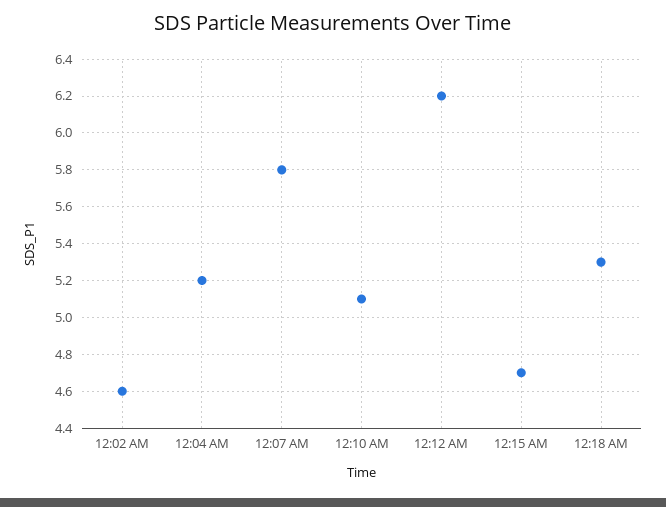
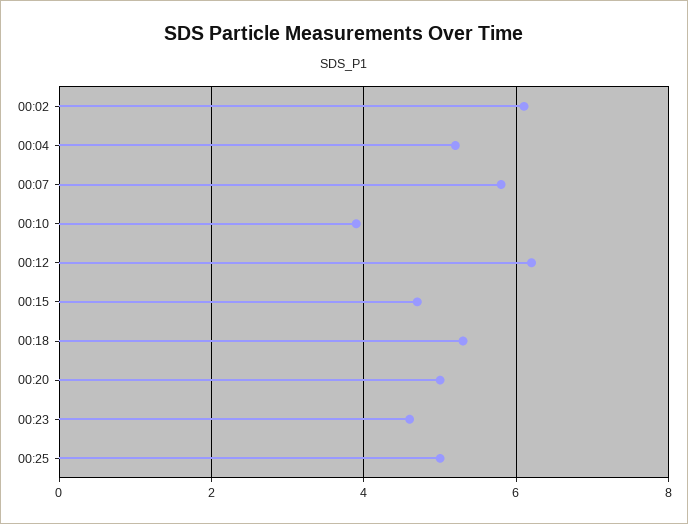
12:02 AM: 4.6 -> 6
12:10 AM: 5.1 -> 4
00:20: none -> 5
00:23: none -> 4.5
00:25: none -> 5

